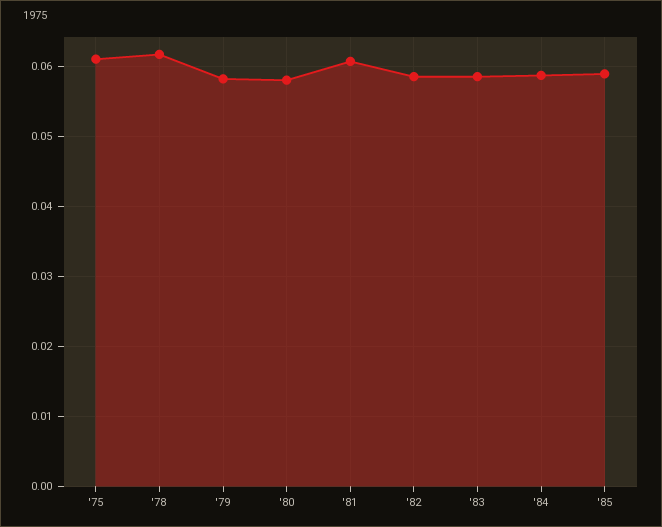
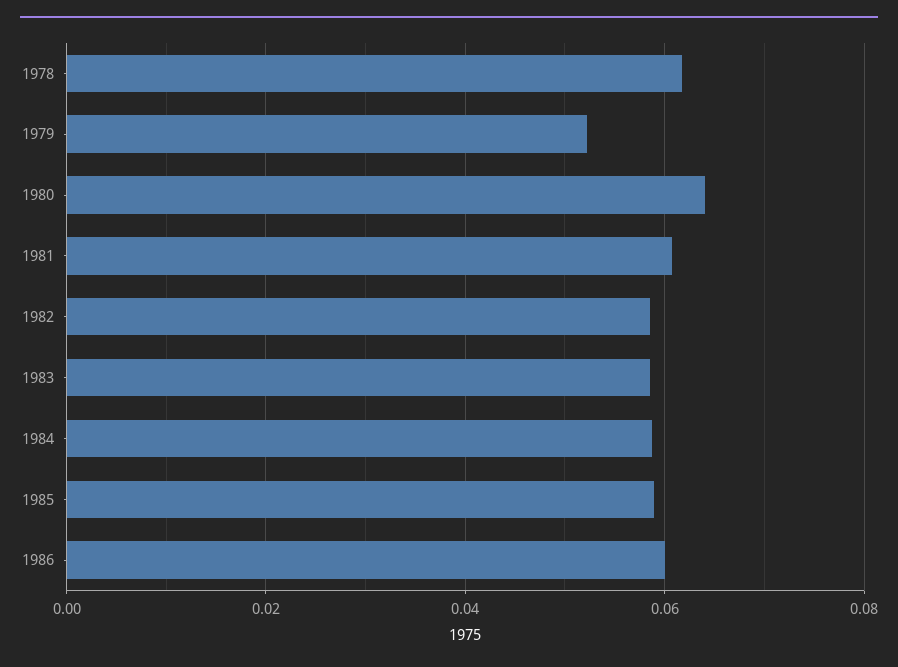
'75: 0.061 -> none
'79: 0.058 -> 0.052
'80: 0.058 -> 0.064
1986: none -> 0.06

